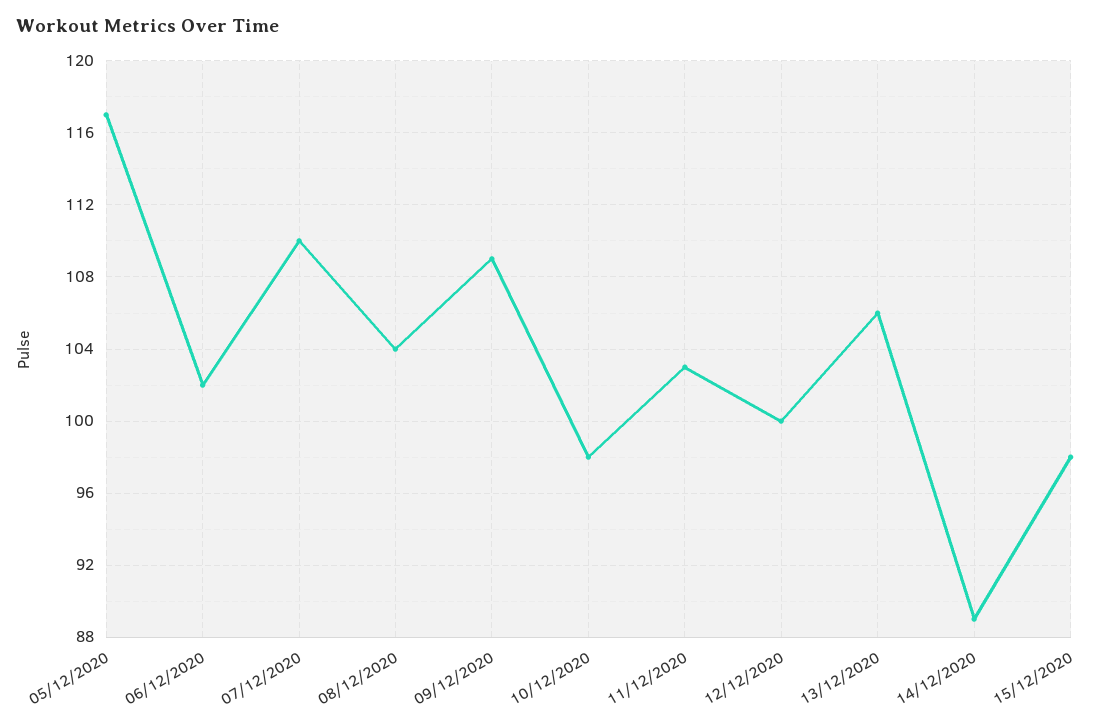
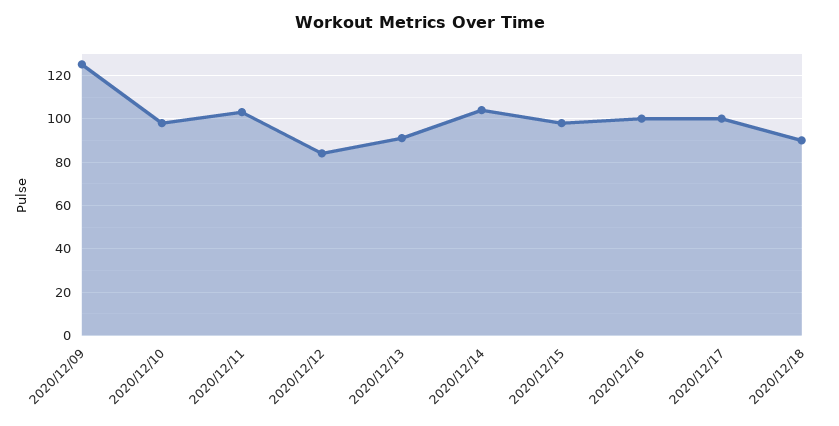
05/12/2020: 117 -> none
06/12/2020: 102 -> none
07/12/2020: 110 -> none
08/12/2020: 104 -> none
09/12/2020: 109 -> 125
12/12/2020: 100 -> 85
13/12/2020: 106 -> 90
14/12/2020: 89 -> 105
2020/12/16: none -> 100
2020/12/17: none -> 100
2020/12/18: none -> 90

